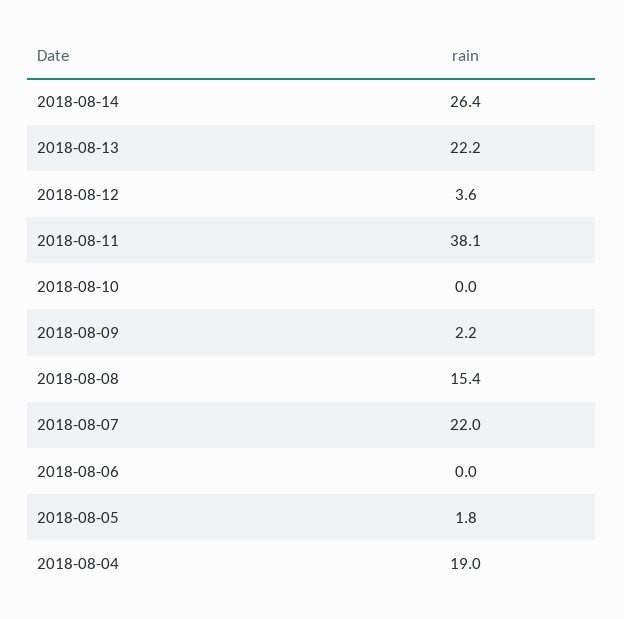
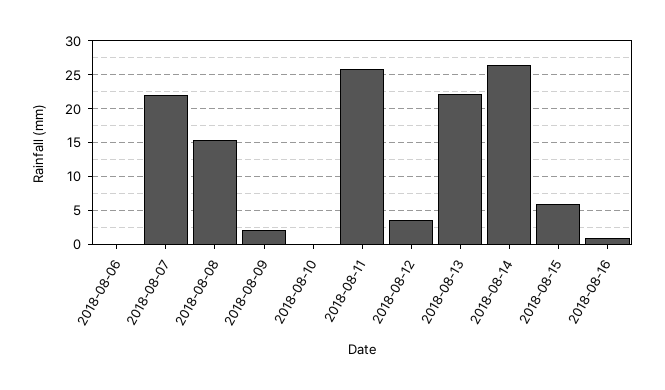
2018-08-11: 38.1 -> 26
2018-08-05: 1.8 -> none
2018-08-04: 19 -> none
2018-08-15: none -> 6
2018-08-16: none -> 1

